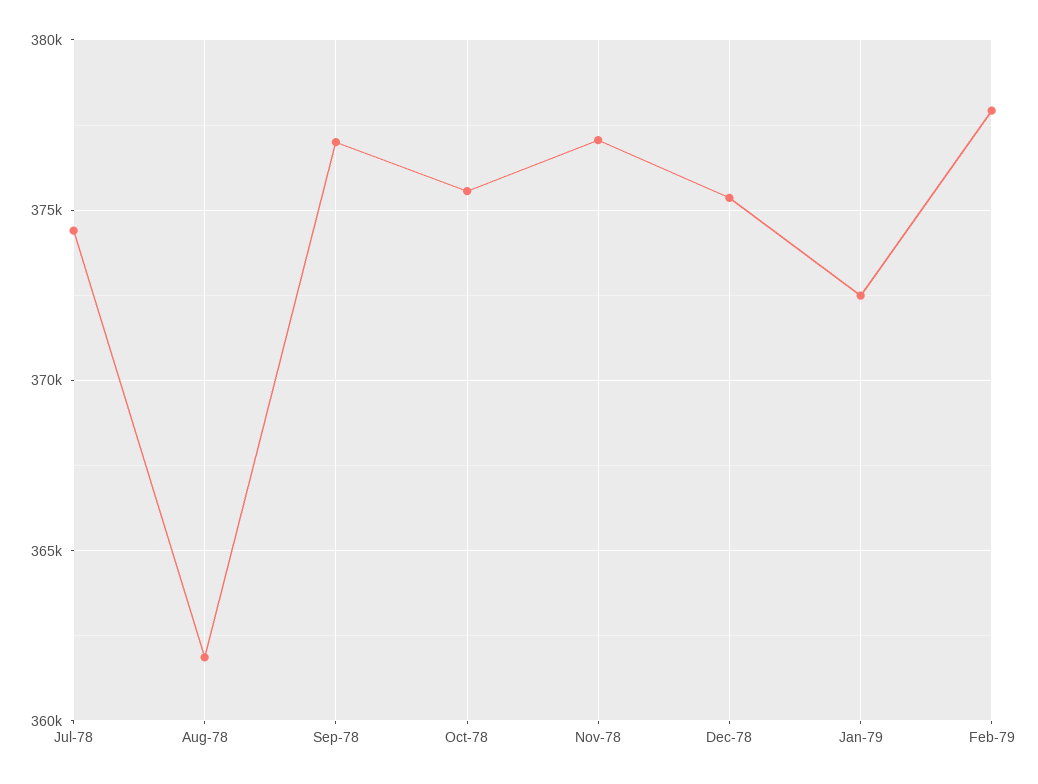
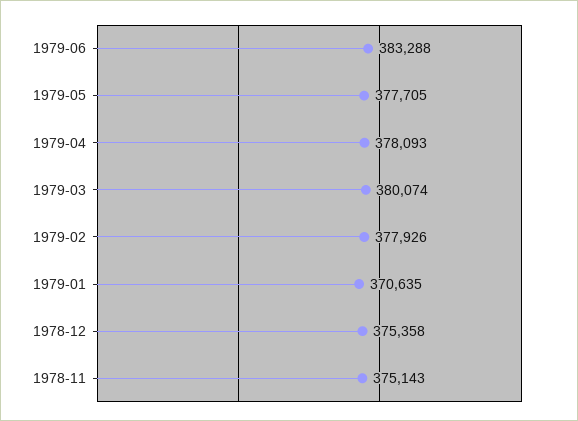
Jul-78: 374500 -> none
Aug-78: 362000 -> none
Sep-78: 377000 -> none
Oct-78: 375500 -> none
Nov-78: 377000 -> 375143
Jan-79: 372500 -> 370635
1979-06: none -> 383288
1979-05: none -> 377705
1979-04: none -> 378093
1979-03: none -> 380074

